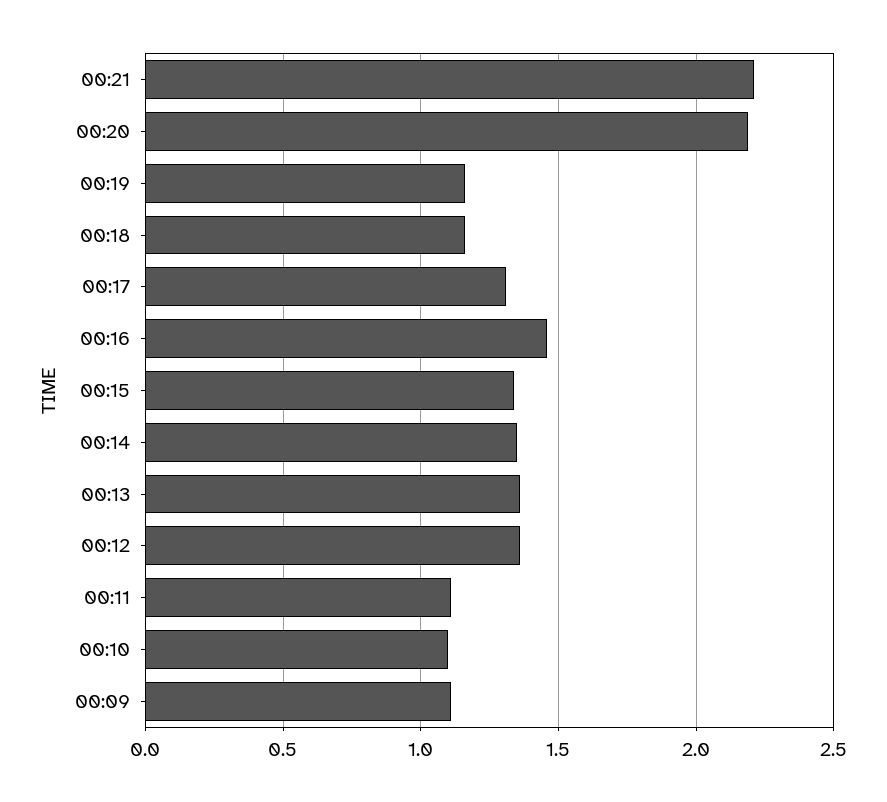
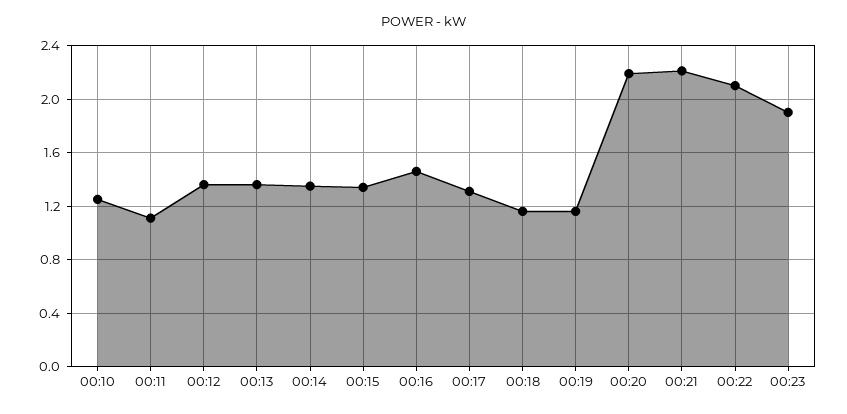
00:10: 1.1 -> 1.25
00:09: 1.1 -> none
00:22: none -> 2.1
00:23: none -> 1.9

